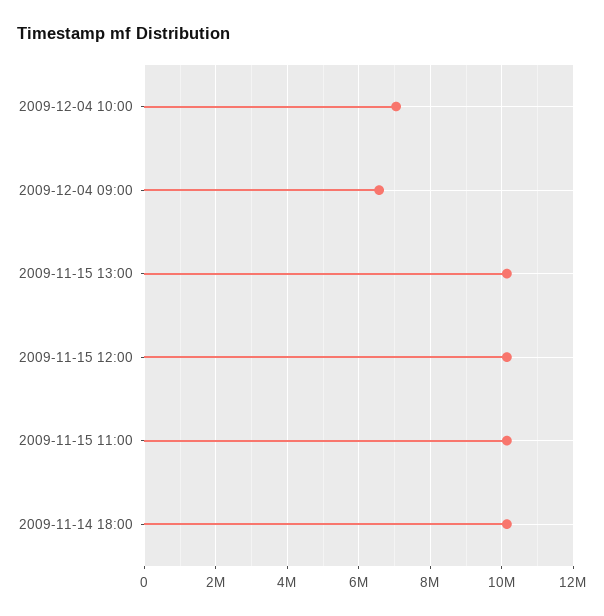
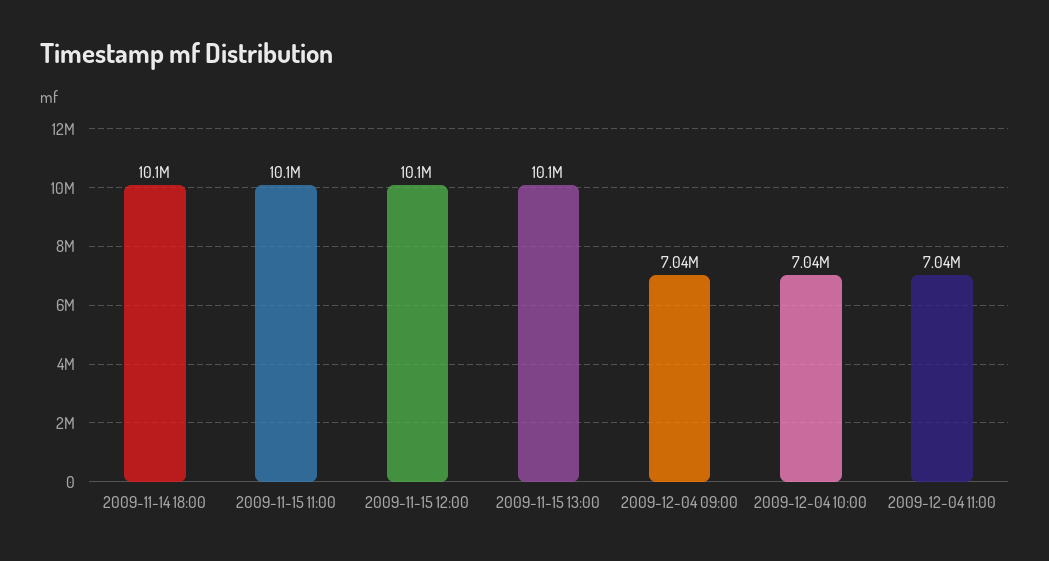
2009-12-04 09:00: 6600000 -> 7040000
2009-12-04 11:00: none -> 7040000

